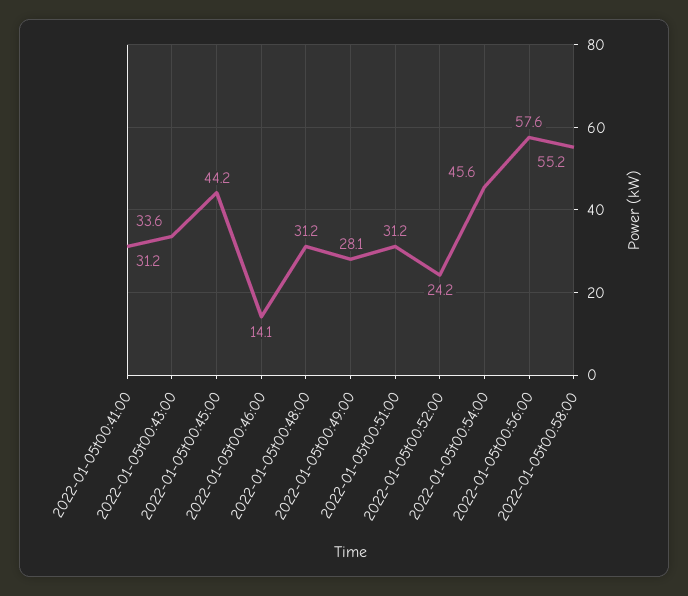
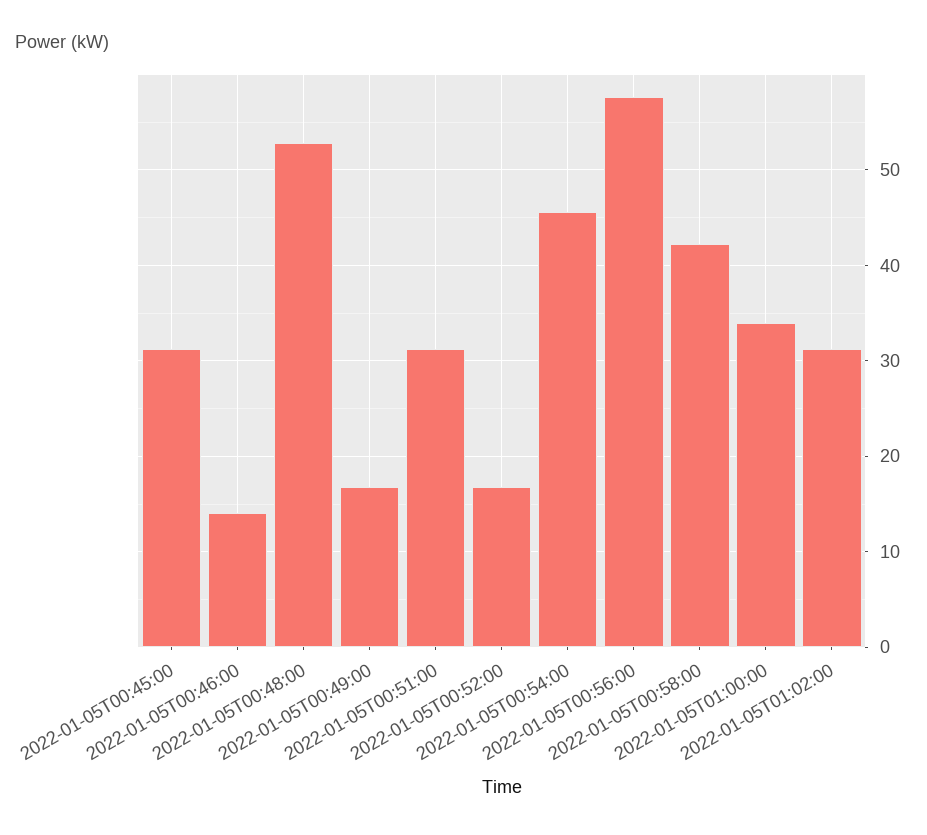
2022-01-05t00:41:00: 31.2 -> none
2022-01-05t00:43:00: 33.6 -> none
2022-01-05t00:45:00: 44.2 -> 31
2022-01-05t00:48:00: 31.2 -> 53
2022-01-05t00:49:00: 28.1 -> 17
2022-01-05t00:52:00: 24.2 -> 17
2022-01-05t00:58:00: 55.2 -> 42
2022-01-05T01:00:00: none -> 34
2022-01-05T01:02:00: none -> 31

